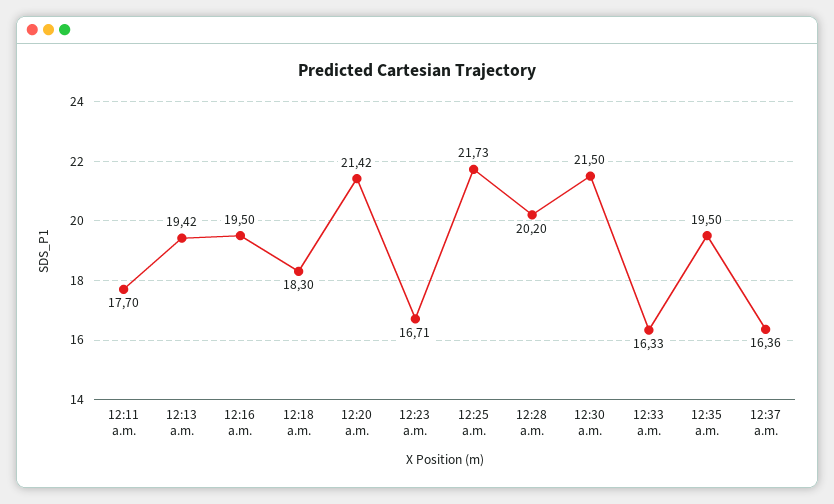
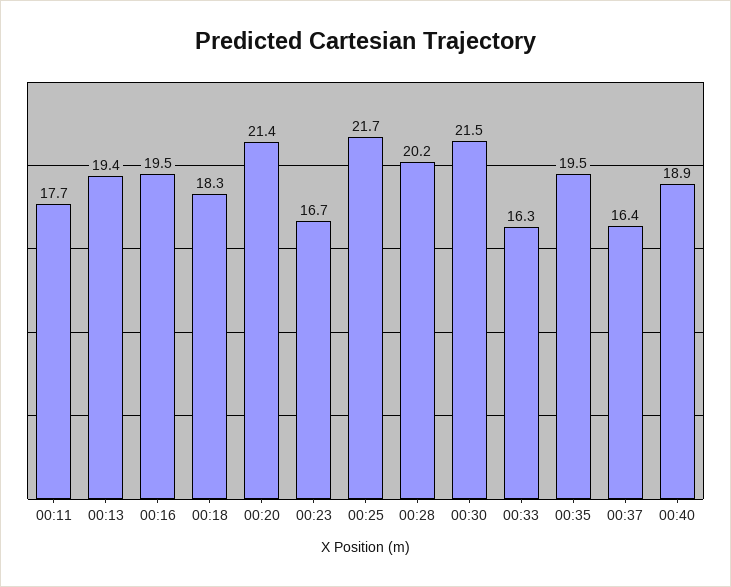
00:40: none -> 18.9

